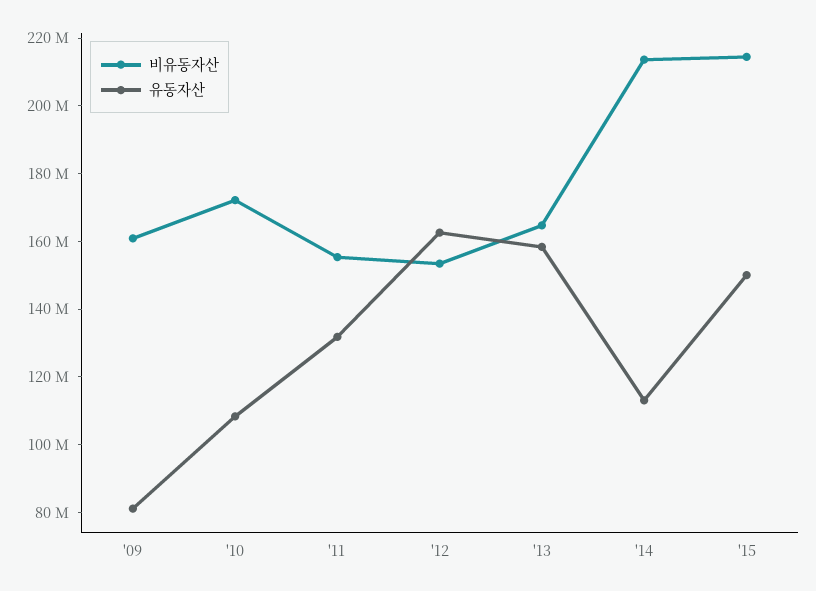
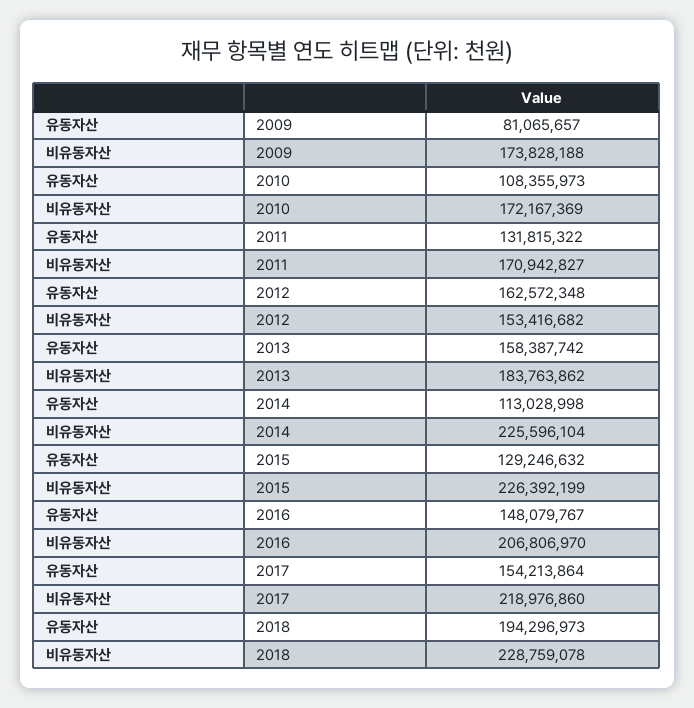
비유동자산, '09: 160000000 -> 173828188
비유동자산, '11: 155000000 -> 170942827
비유동자산, '13: 165000000 -> 183763862
비유동자산, '14: 215000000 -> 225596104
비유동자산, '15: 215000000 -> 226392199
유동자산, '15: 150000000 -> 129246632
유동자산, 2016: none -> 148079767
비유동자산, 2016: none -> 206806970
유동자산, 2017: none -> 154213864
비유동자산, 2017: none -> 218976860
유동자산, 2018: none -> 194296973
비유동자산, 2018: none -> 228759078

